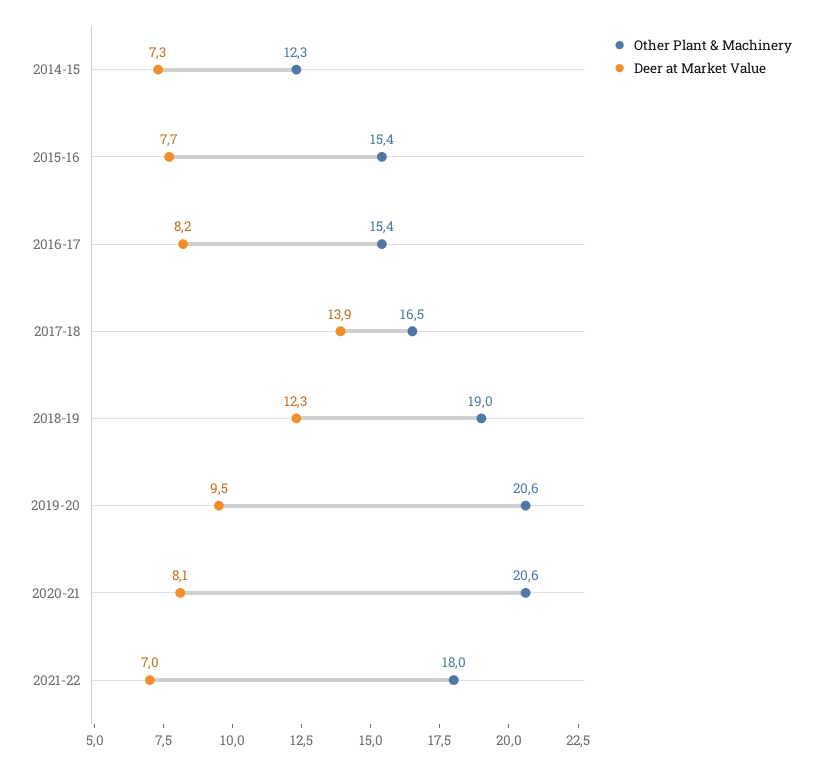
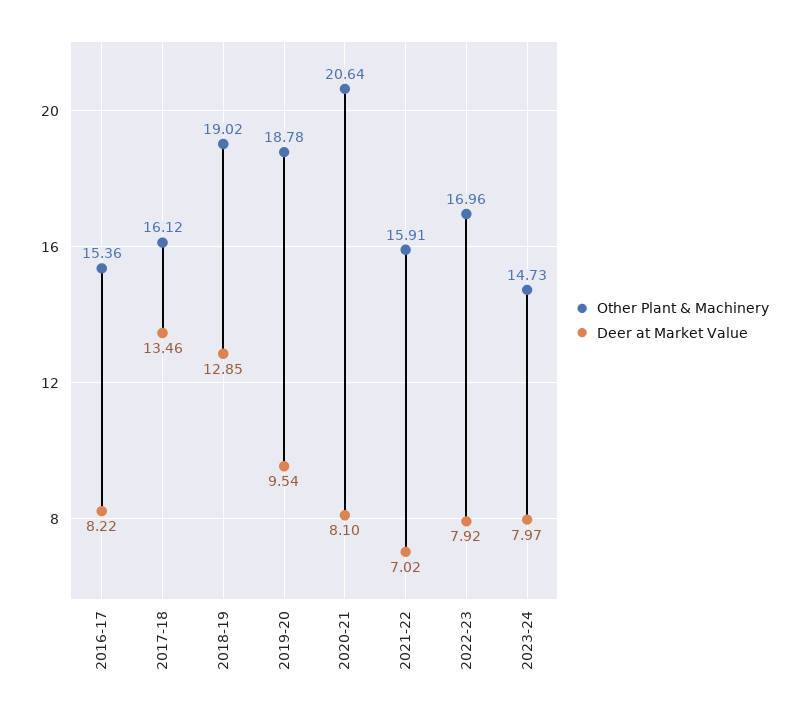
Other Plant & Machinery, 2014-15: 12.3 -> none
Deer at Market Value, 2014-15: 7.3 -> none
Other Plant & Machinery, 2015-16: 15.4 -> none
Deer at Market Value, 2015-16: 7.7 -> none
Other Plant & Machinery, 2017-18: 16.5 -> 16.12
Deer at Market Value, 2017-18: 13.9 -> 13.46
Deer at Market Value, 2018-19: 12.3 -> 12.85
Other Plant & Machinery, 2019-20: 20.6 -> 18.78
Other Plant & Machinery, 2021-22: 18 -> 15.91
Other Plant & Machinery, 2022-23: none -> 16.96
Deer at Market Value, 2022-23: none -> 7.92
Other Plant & Machinery, 2023-24: none -> 14.73
Deer at Market Value, 2023-24: none -> 7.97

